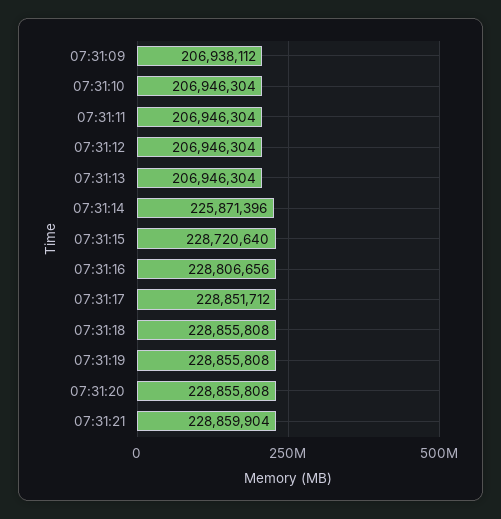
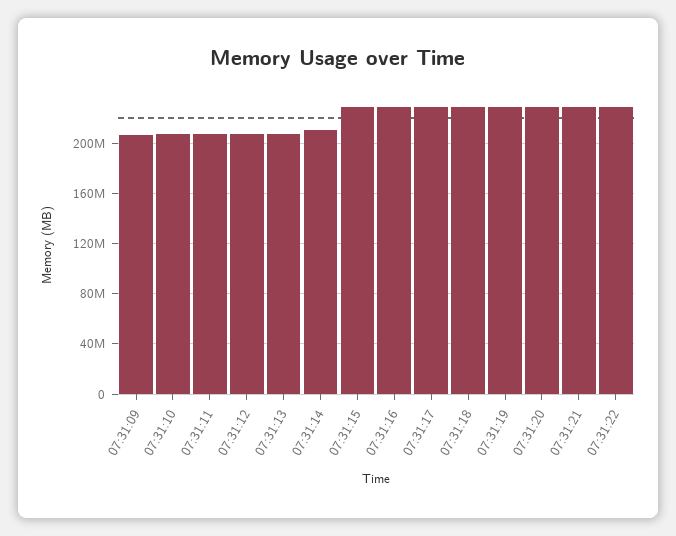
07:31:14: 225871396 -> 210000000
07:31:22: none -> 230000000

